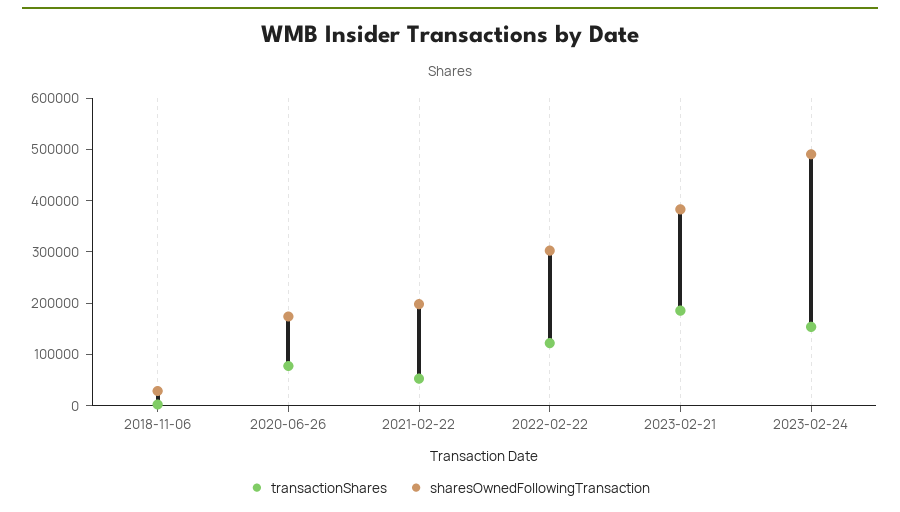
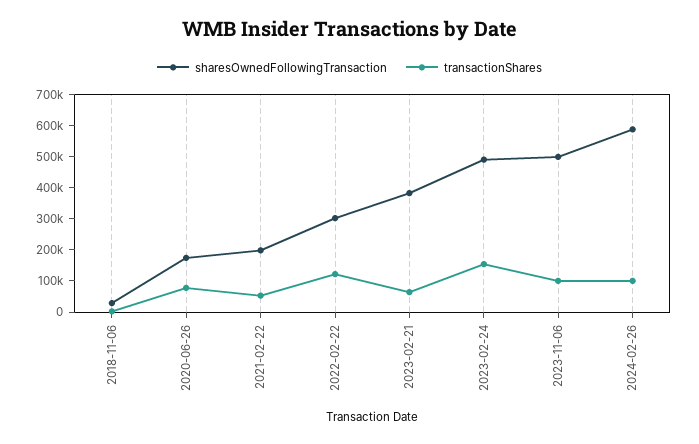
transactionShares, 2023-02-21: 180000 -> 50000
sharesOwnedFollowingTransaction, 2023-11-06: none -> 500000
transactionShares, 2023-11-06: none -> 100000
sharesOwnedFollowingTransaction, 2024-02-26: none -> 600000
transactionShares, 2024-02-26: none -> 100000

